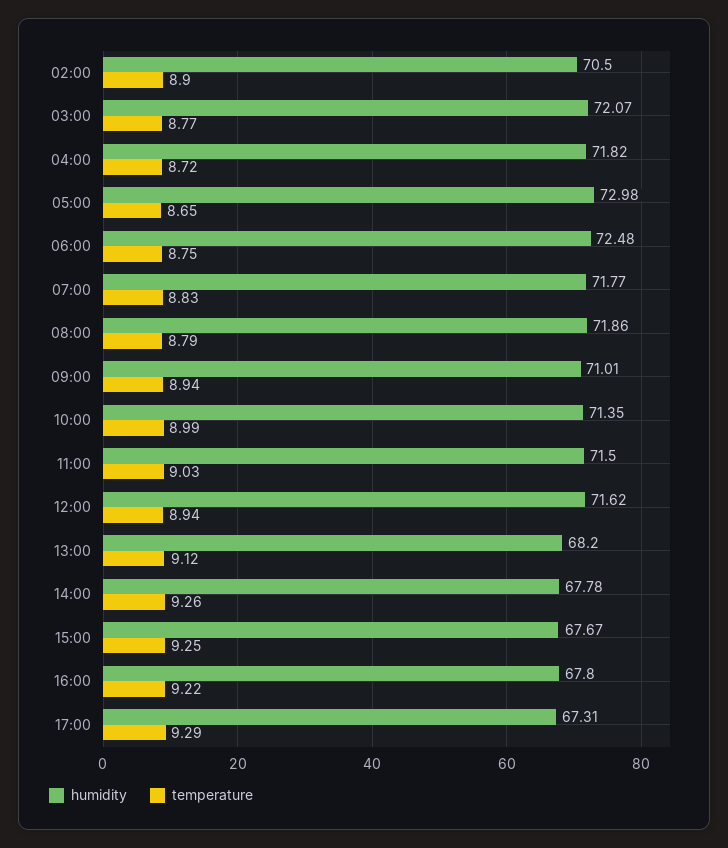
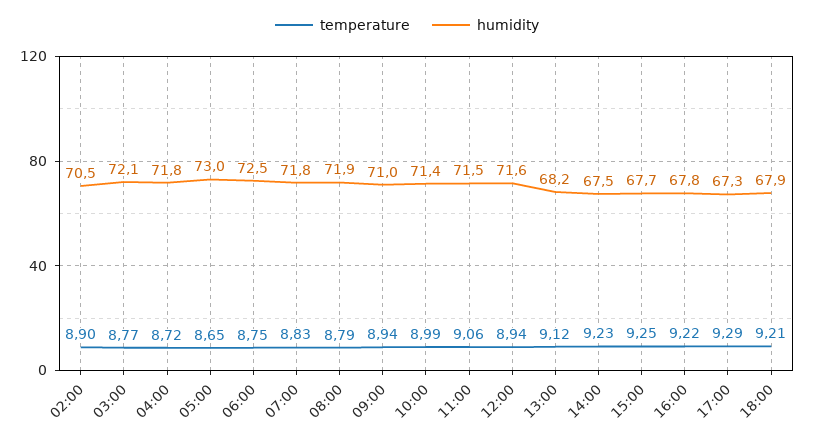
temperature, 11:00: 9.03 -> 9.06
humidity, 14:00: 67.78 -> 67.5
temperature, 14:00: 9.26 -> 9.23
temperature, 18:00: none -> 9.21
humidity, 18:00: none -> 67.9

